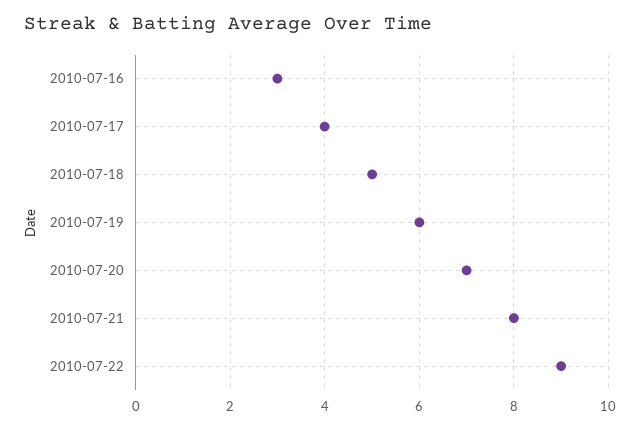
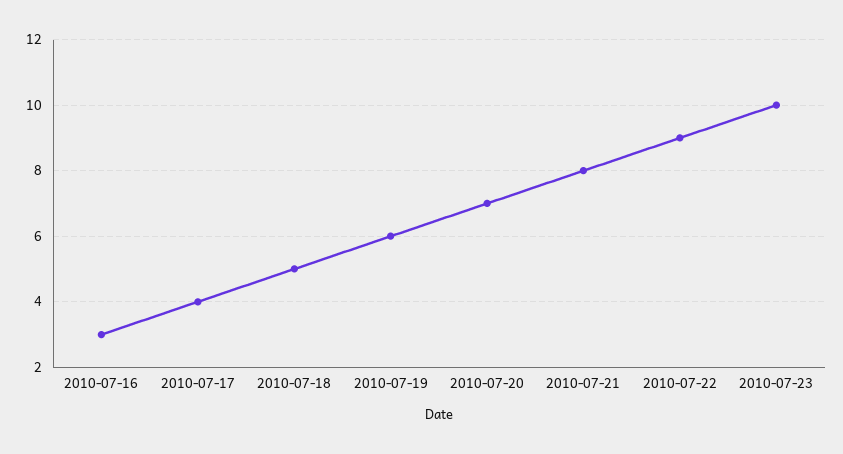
2010-07-23: none -> 10

